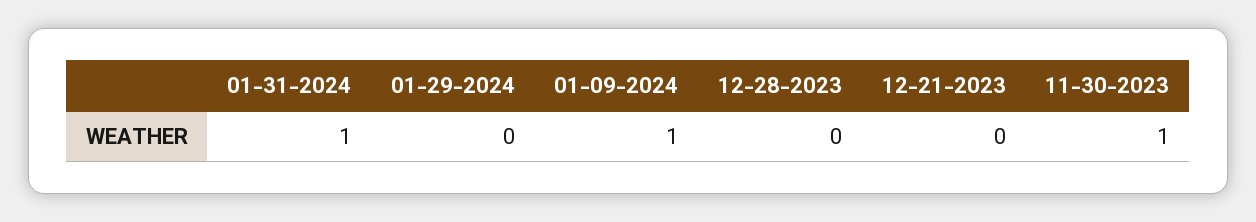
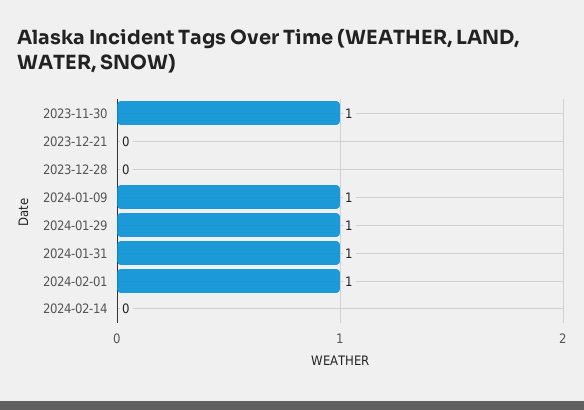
01-29-2024: 0 -> 1
2024-02-01: none -> 1
2024-02-14: none -> 0

